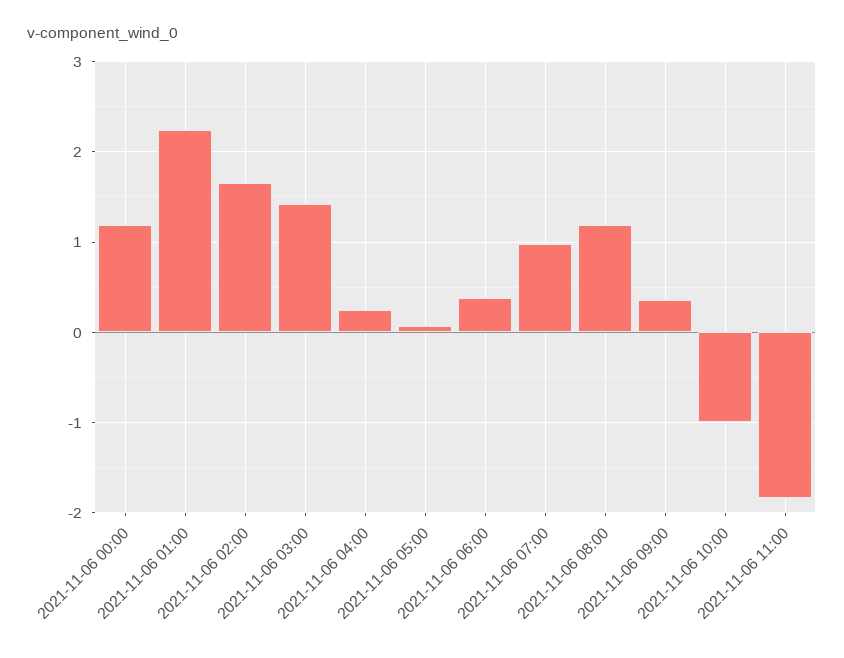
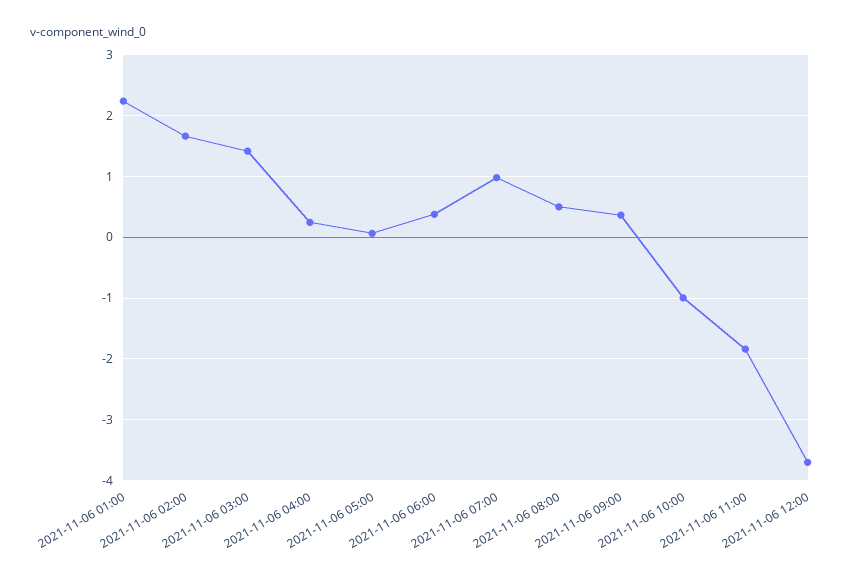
2021-11-06 00:00: 1.2 -> none
2021-11-06 08:00: 1.2 -> 0.5
2021-11-06 12:00: none -> -3.7

